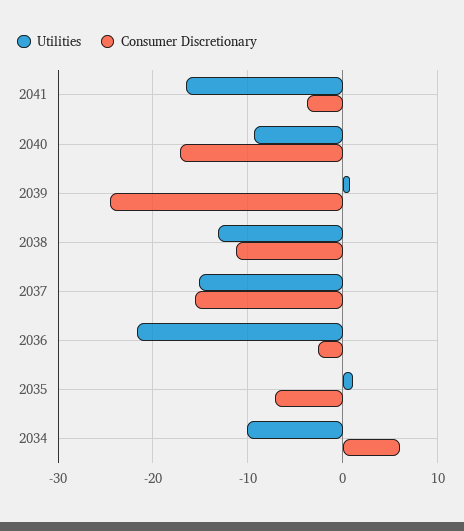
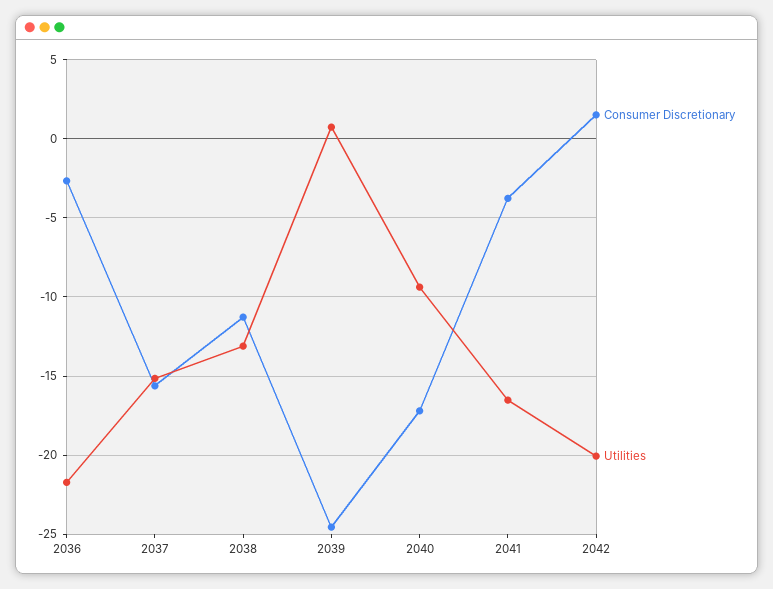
Utilities, 2035: 1 -> none
Consumer Discretionary, 2035: -7 -> none
Utilities, 2034: -10 -> none
Consumer Discretionary, 2034: 6 -> none
Consumer Discretionary, 2042: none -> 1.5
Utilities, 2042: none -> -20

